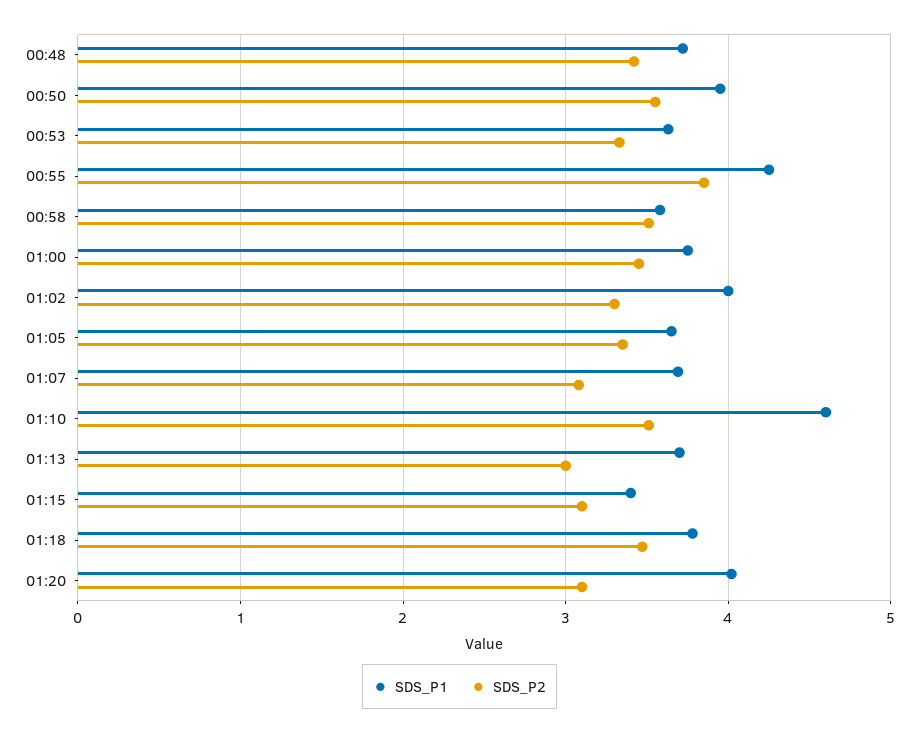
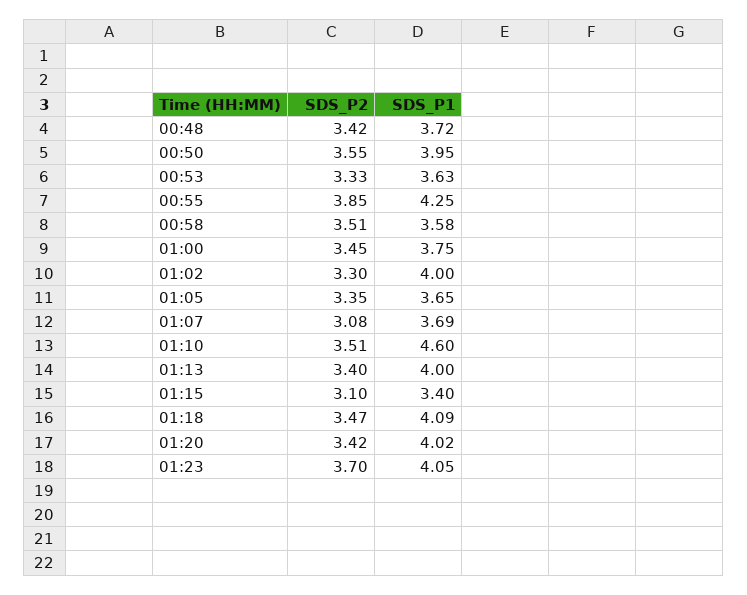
SDS_P1, 01:13: 3.7 -> 4
SDS_P2, 01:13: 3 -> 3.4
SDS_P1, 01:18: 3.8 -> 4.09
SDS_P2, 01:20: 3.1 -> 3.42
SDS_P2, 01:23: none -> 3.7
SDS_P1, 01:23: none -> 4.05

